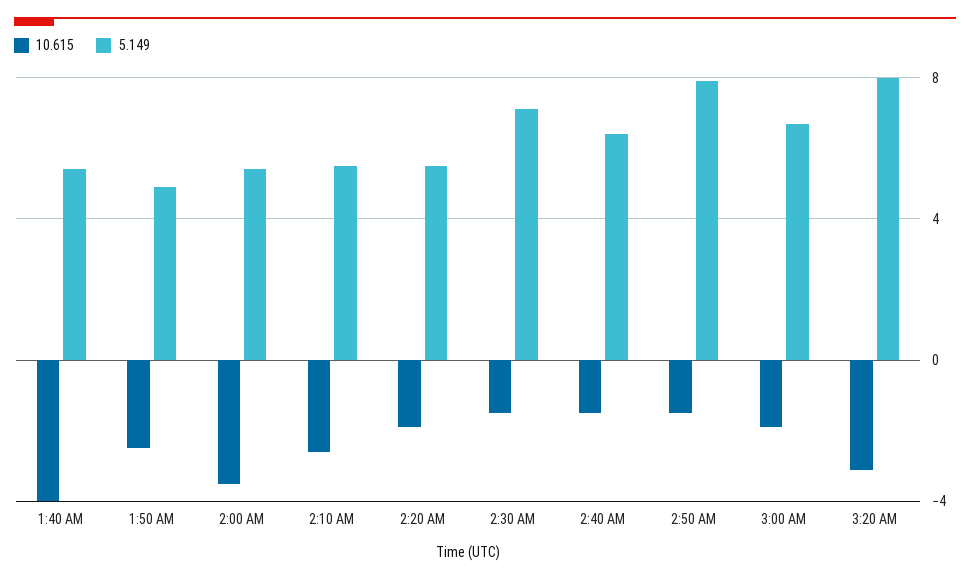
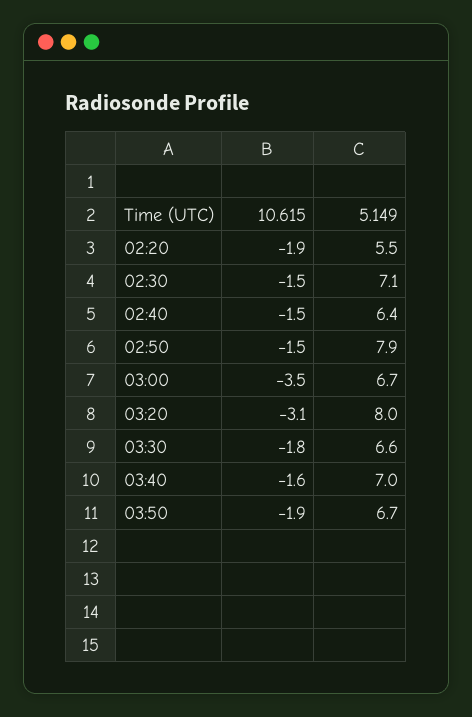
10.615, 1:40 AM: -4 -> none
5.149, 1:40 AM: 5.5 -> none
10.615, 1:50 AM: -2.5 -> none
5.149, 1:50 AM: 5 -> none
10.615, 2:00 AM: -3.5 -> none
5.149, 2:00 AM: 5.5 -> none
10.615, 2:10 AM: -2.5 -> none
5.149, 2:10 AM: 5.5 -> none
10.615, 3:00 AM: -2 -> -3.5
10.615, 03:30: none -> -1.8
5.149, 03:30: none -> 6.6
10.615, 03:40: none -> -1.6
5.149, 03:40: none -> 7
10.615, 03:50: none -> -1.9
5.149, 03:50: none -> 6.7

